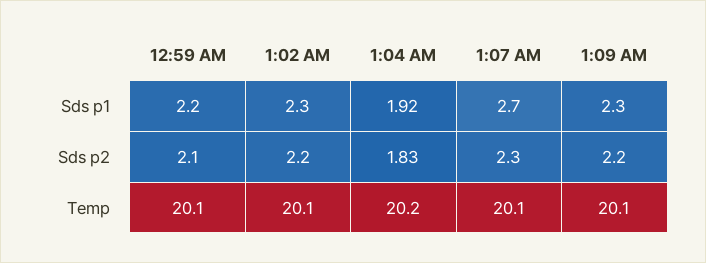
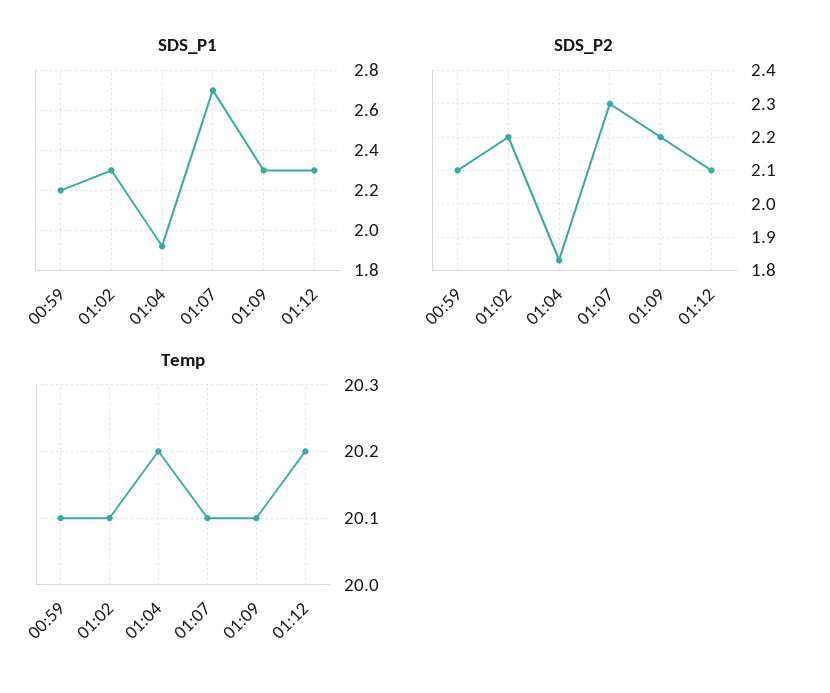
Sds p1, 01:12: none -> 2.3
Sds p2, 01:12: none -> 2.1
Temp, 01:12: none -> 20.2

